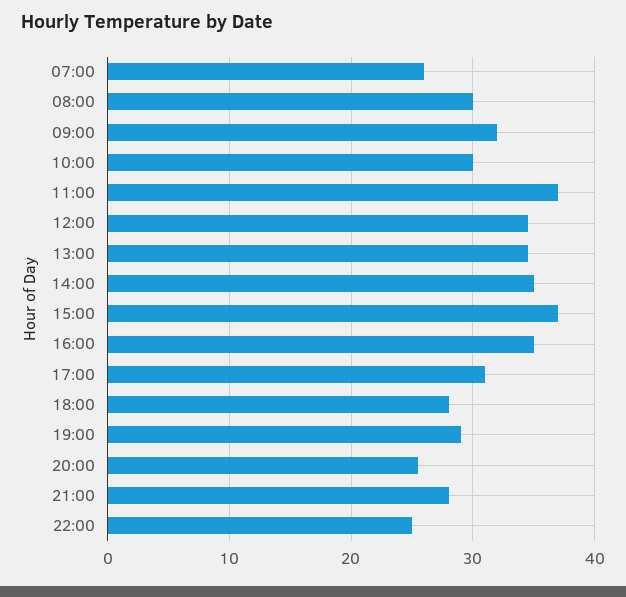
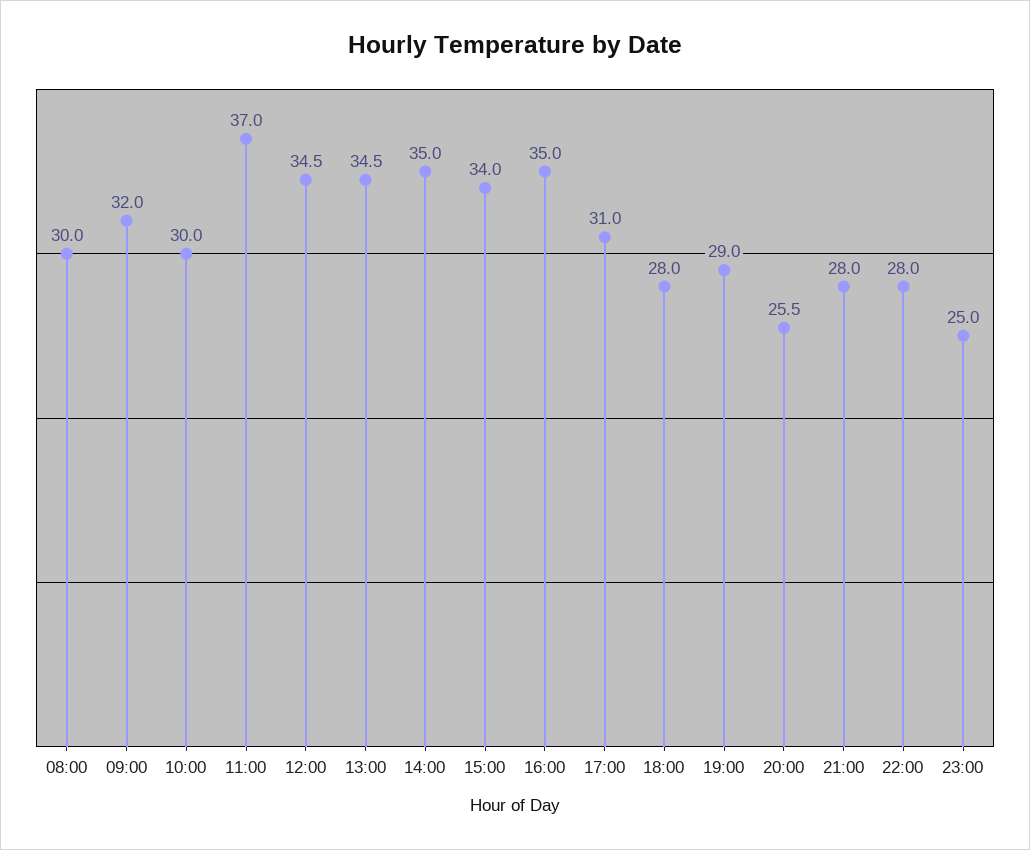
07:00: 26 -> none
15:00: 37 -> 34
22:00: 25 -> 28
23:00: none -> 25

